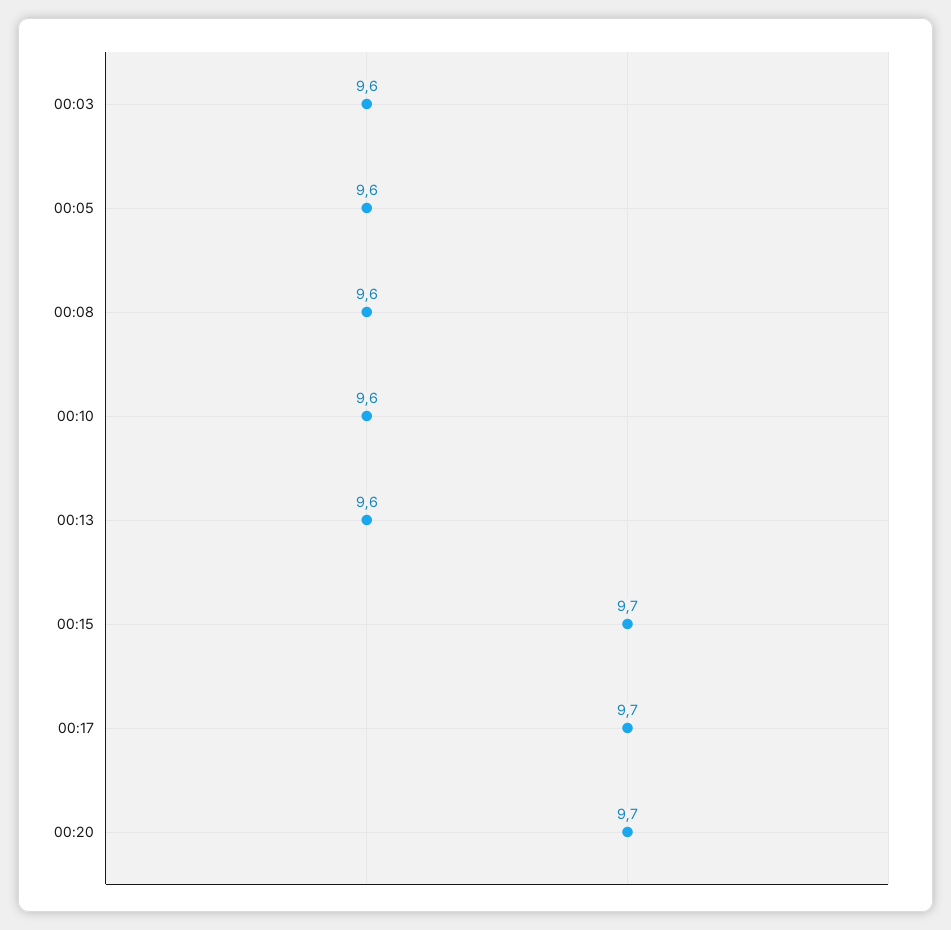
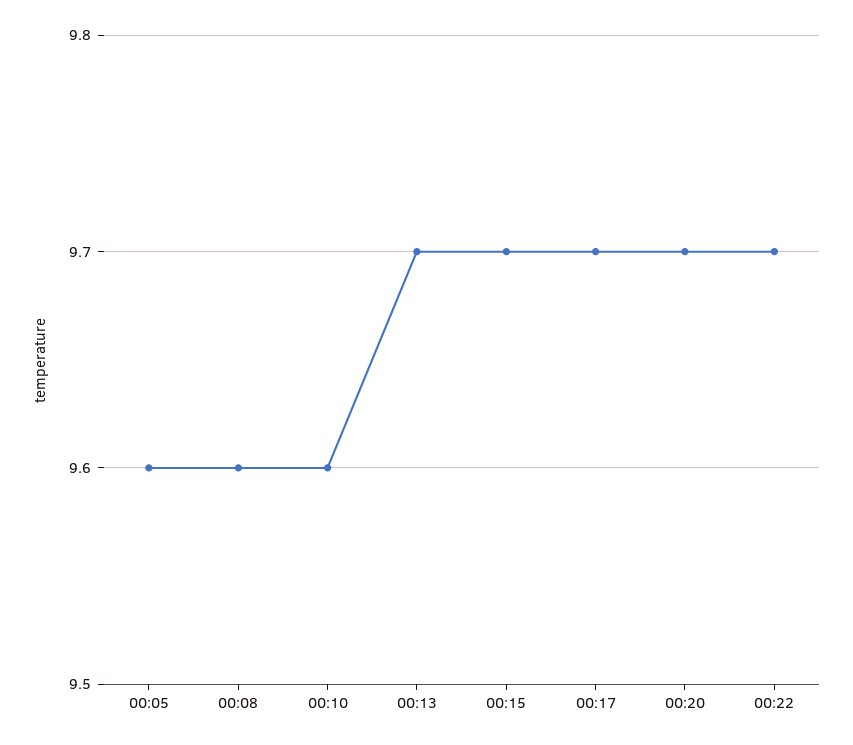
00:03: 9.6 -> none
00:13: 9.6 -> 9.7
00:22: none -> 9.7

